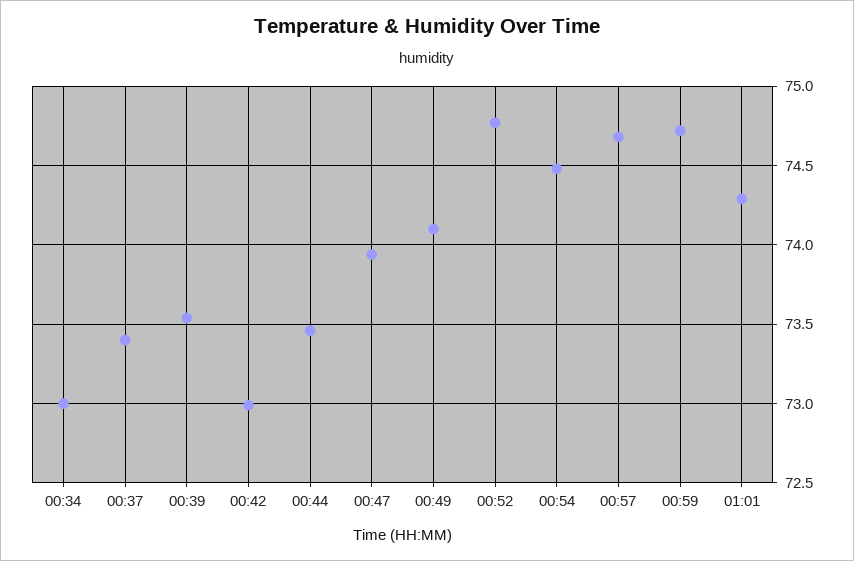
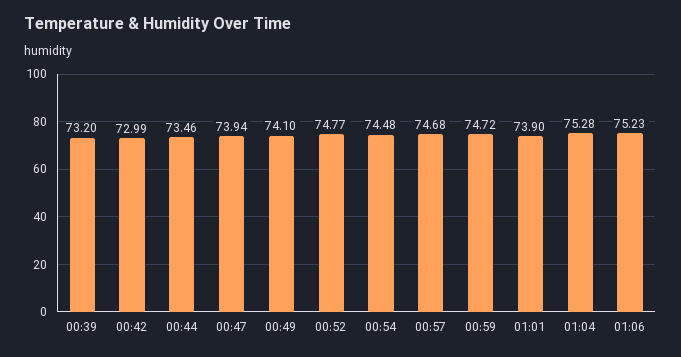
00:34: 73 -> none
00:37: 73.4 -> none
00:39: 73.55 -> 73.2
01:01: 74.3 -> 73.9
01:04: none -> 75.28
01:06: none -> 75.23

